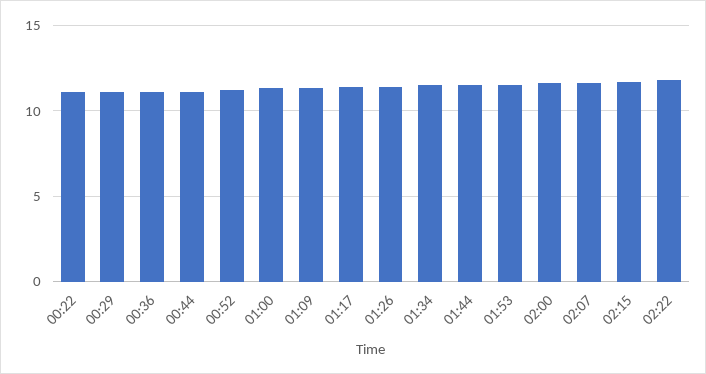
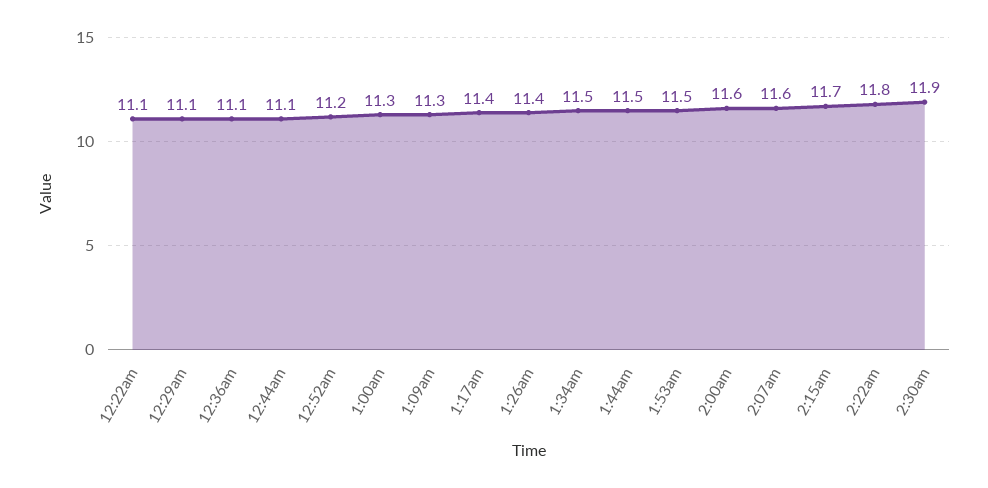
2:30am: none -> 11.9

